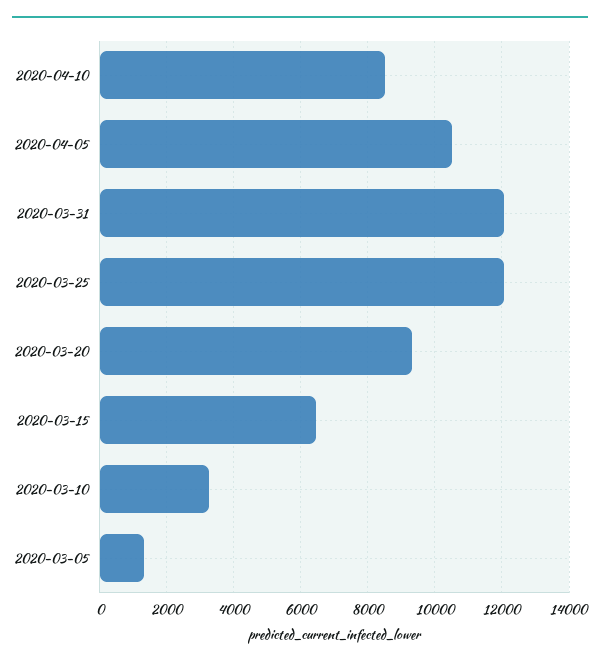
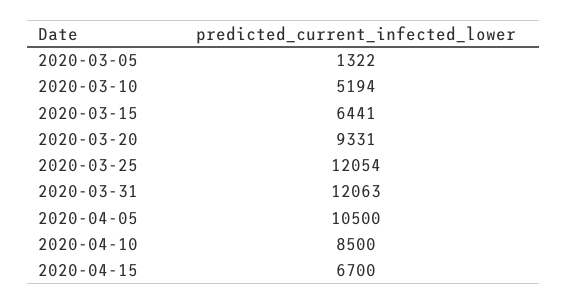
2020-03-10: 3200 -> 5194
2020-04-15: none -> 6700

